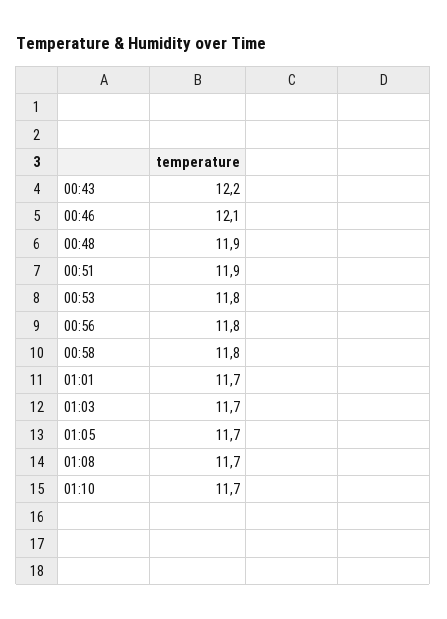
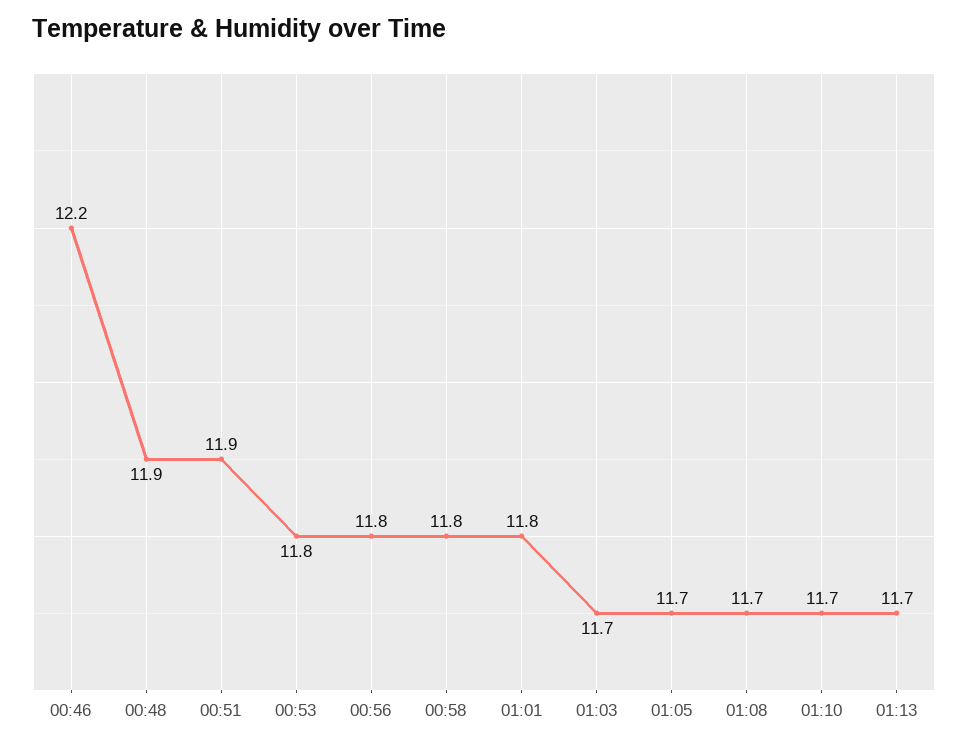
00:43: 12.2 -> none
00:46: 12.1 -> 12.2
01:01: 11.7 -> 11.8
01:13: none -> 11.7

